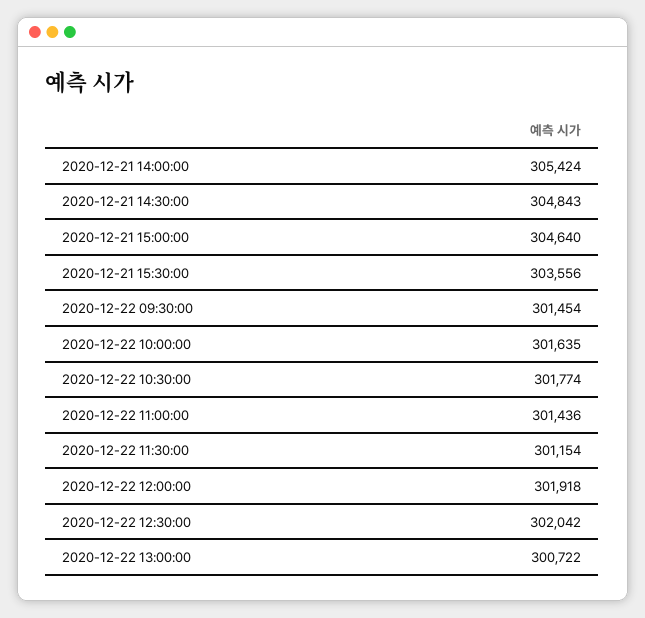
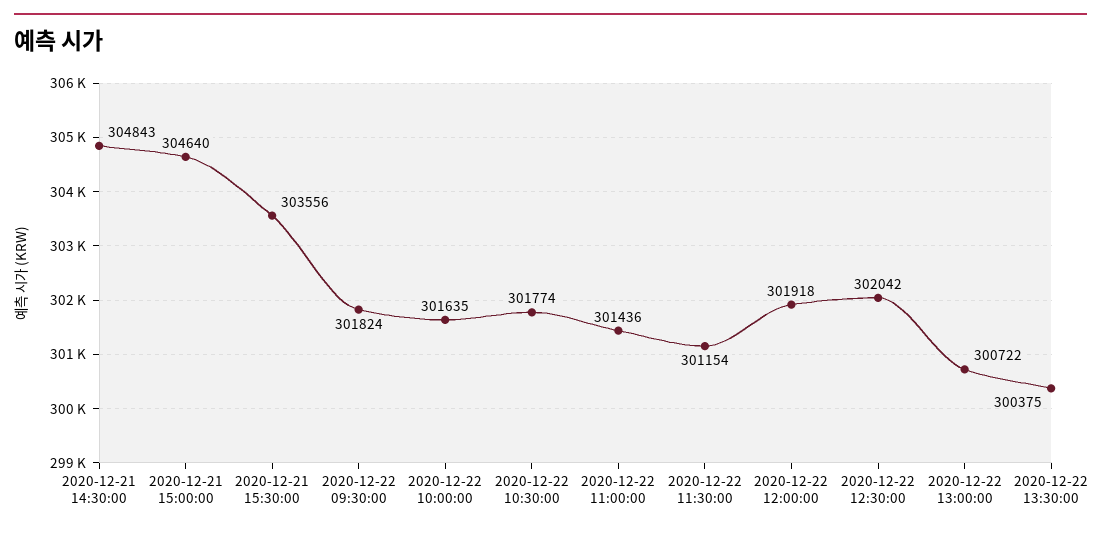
2020-12-21 14:00:00: 305424 -> none
2020-12-22 09:30:00: 301454 -> 301824
2020-12-22 13:30:00: none -> 300375

